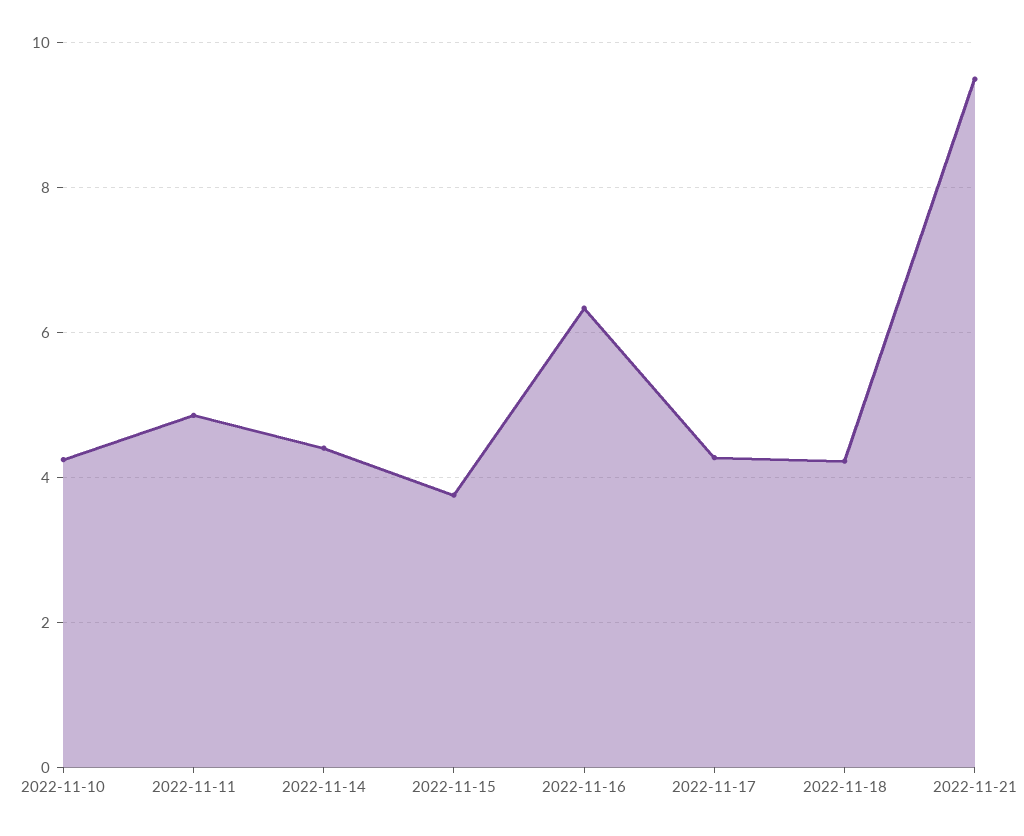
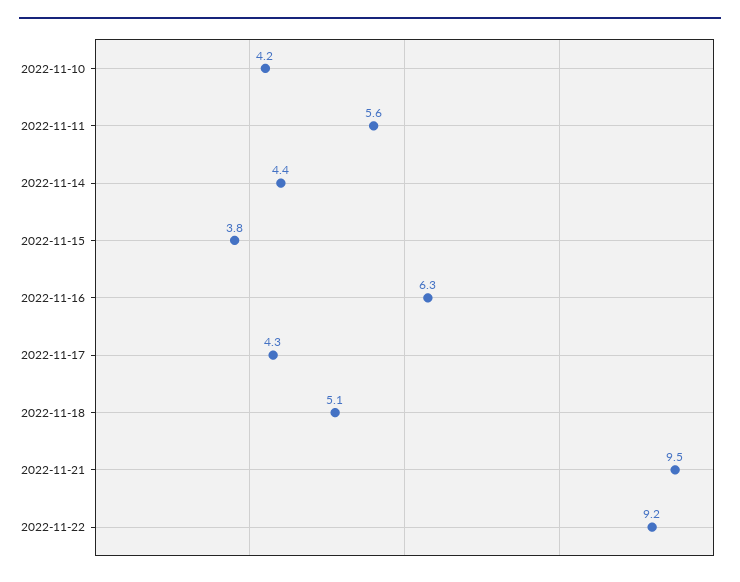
2022-11-11: 4.8 -> 5.6
2022-11-18: 4.2 -> 5.1
2022-11-22: none -> 9.2

